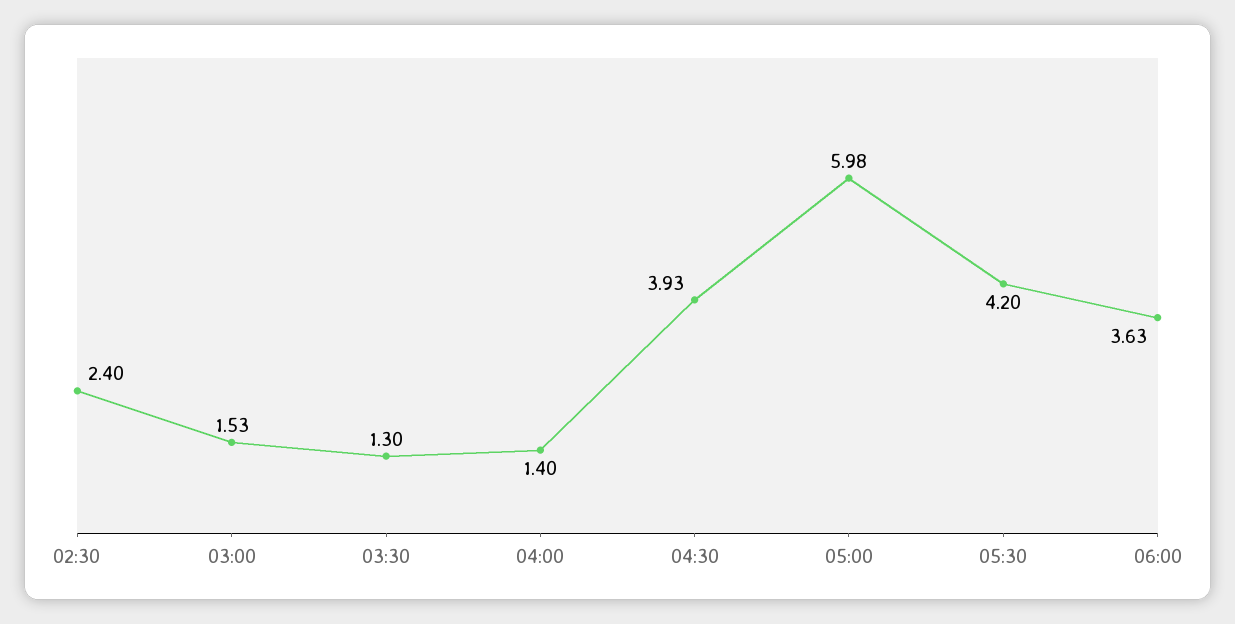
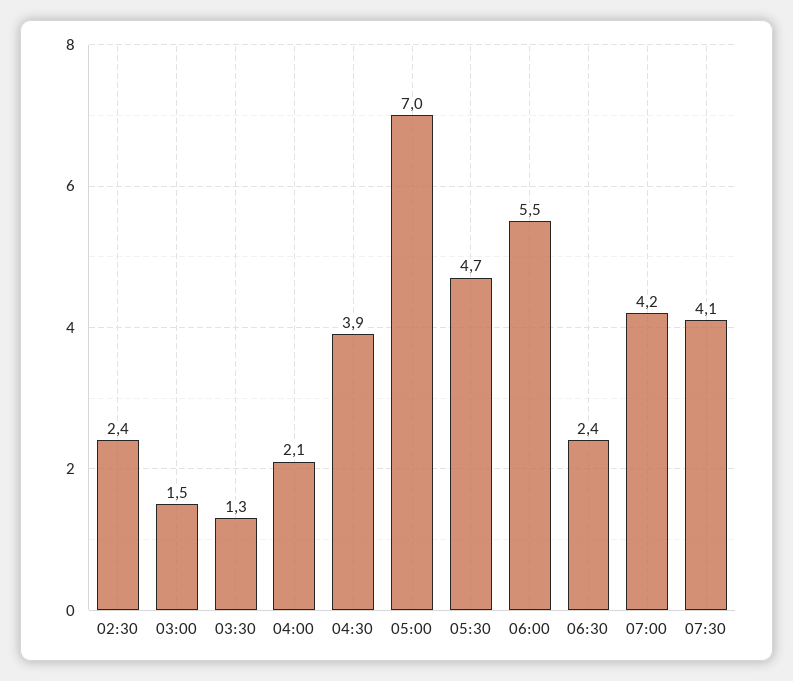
04:00: 1.4 -> 2.1
05:00: 5.98 -> 7
05:30: 4.2 -> 4.7
06:00: 3.63 -> 5.5
06:30: none -> 2.4
07:00: none -> 4.2
07:30: none -> 4.1

